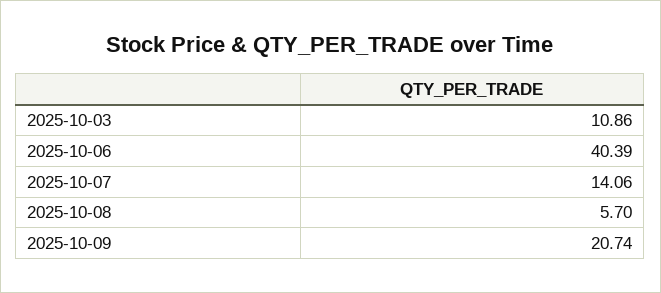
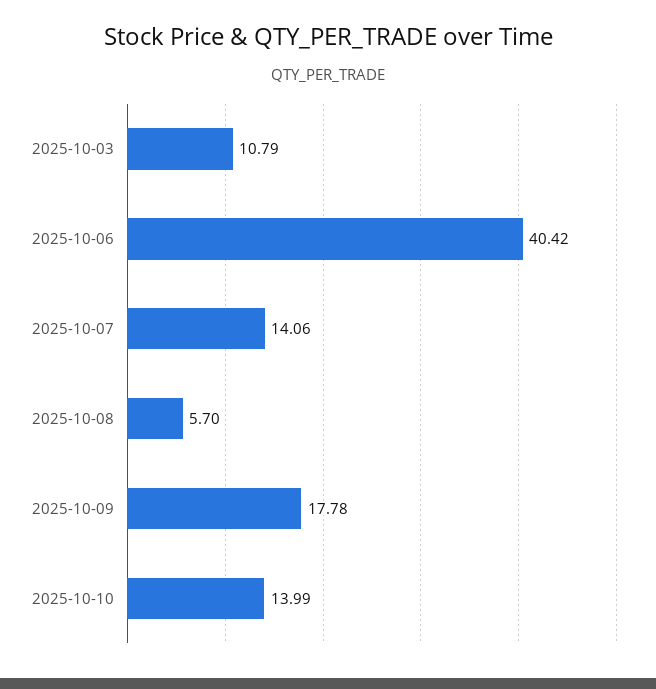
2025-10-03: 10.86 -> 10.79
2025-10-06: 40.39 -> 40.42
2025-10-09: 20.74 -> 17.78
2025-10-10: none -> 13.99

